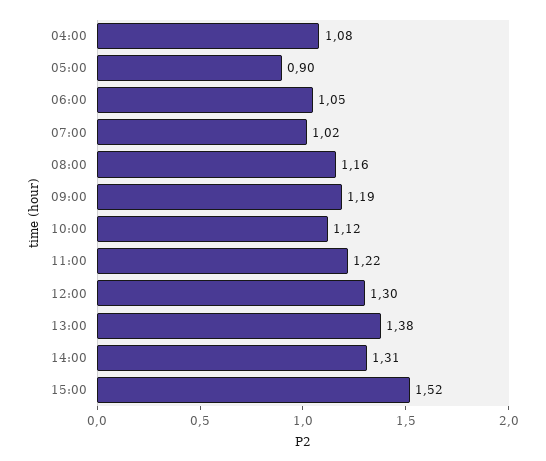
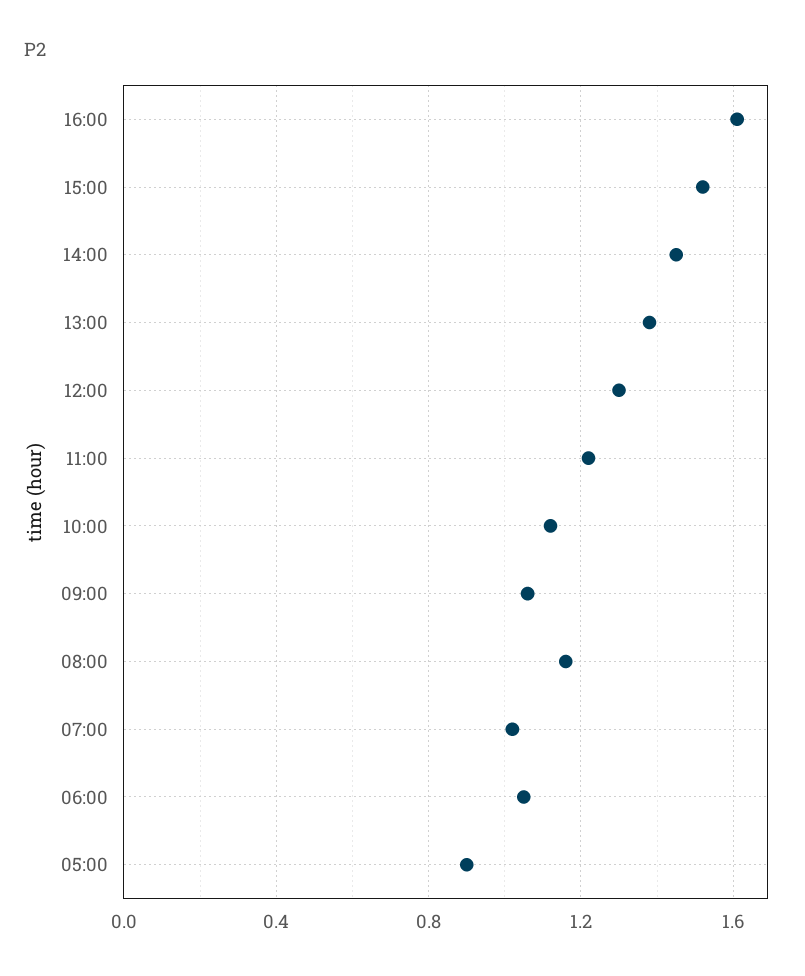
04:00: 1.08 -> none
09:00: 1.19 -> 1.05
14:00: 1.31 -> 1.45
16:00: none -> 1.6

